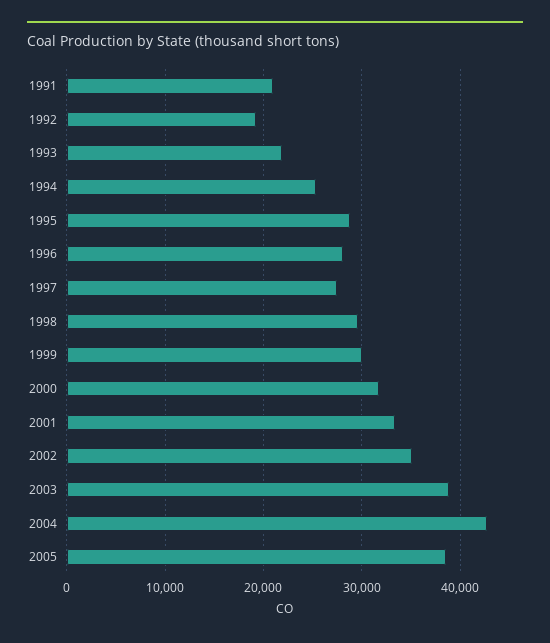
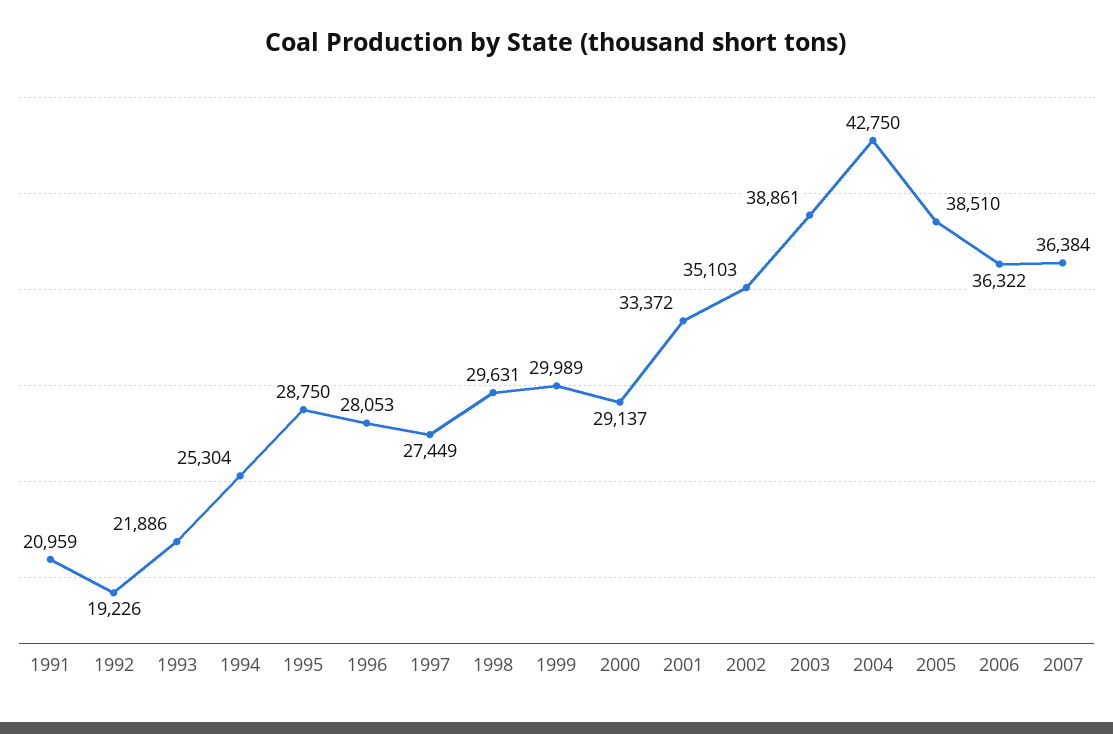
2000: 32000 -> 29137
2006: none -> 36322
2007: none -> 36384

